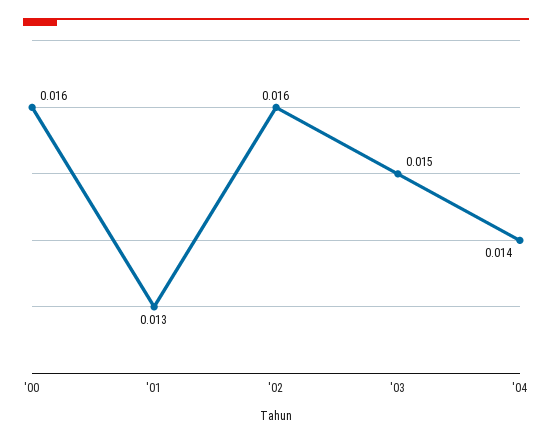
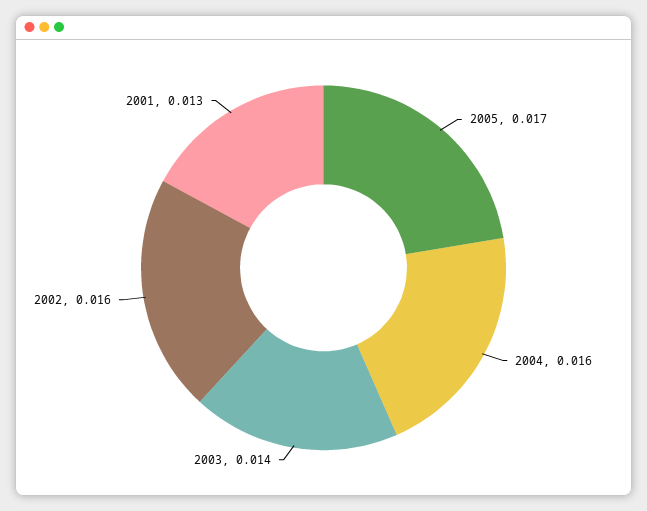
'00: 0.016 -> none
'03: 0.015 -> 0.014
'04: 0.014 -> 0.016
2005: none -> 0.017

